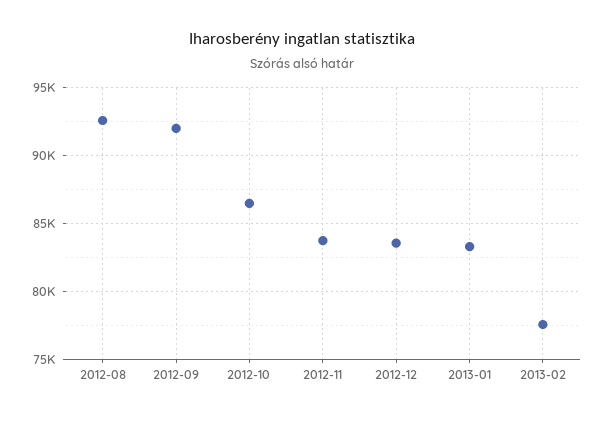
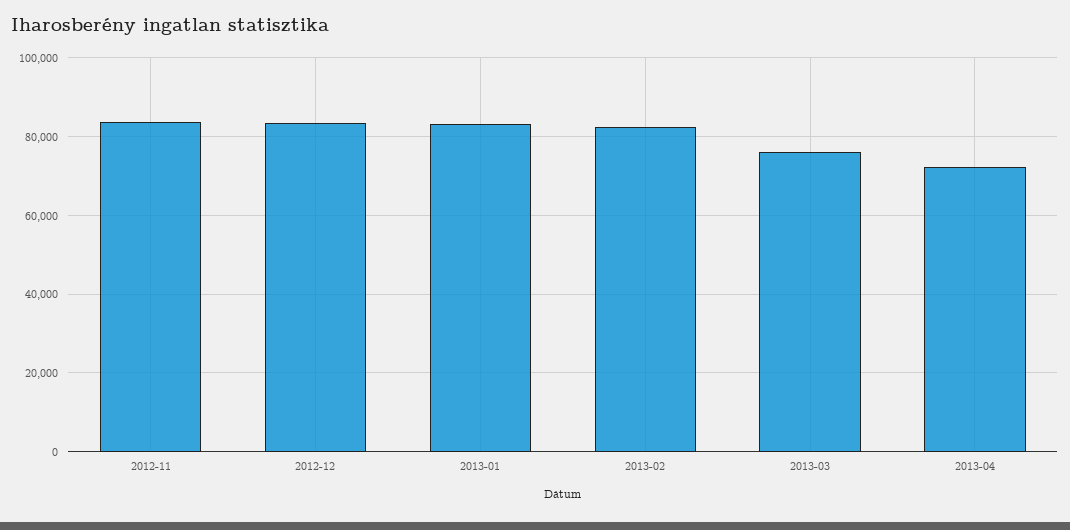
2012-08: 92500 -> none
2012-09: 92000 -> none
2012-10: 86500 -> none
2013-02: 77500 -> 82000
2013-03: none -> 76000
2013-04: none -> 72000

